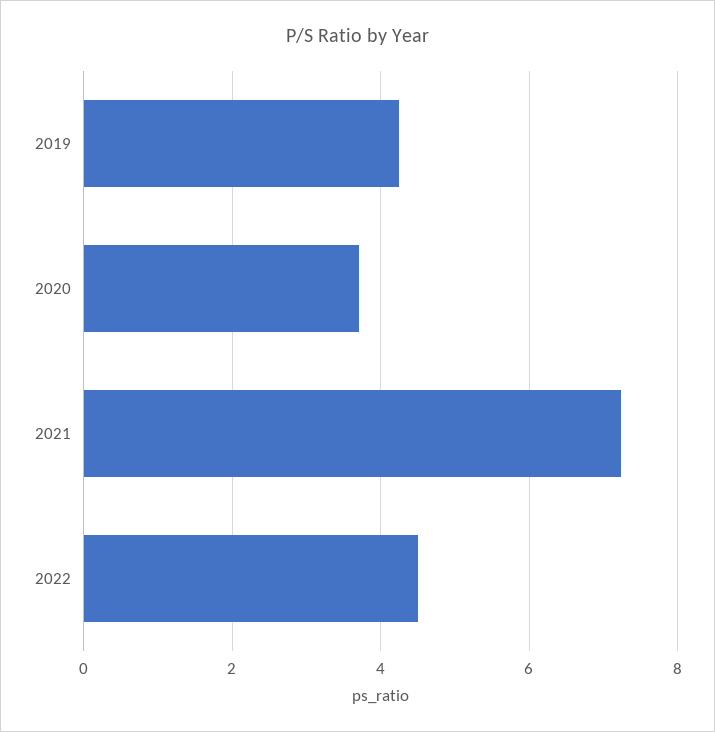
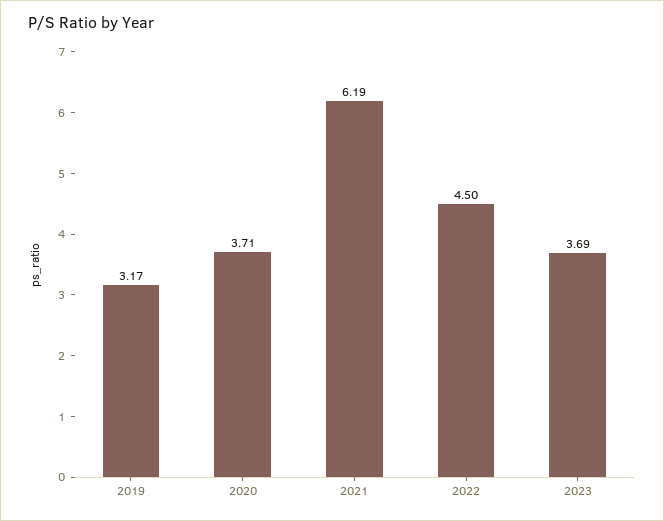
2019: 4.2 -> 3.17
2021: 7.2 -> 6.19
2023: none -> 3.69

